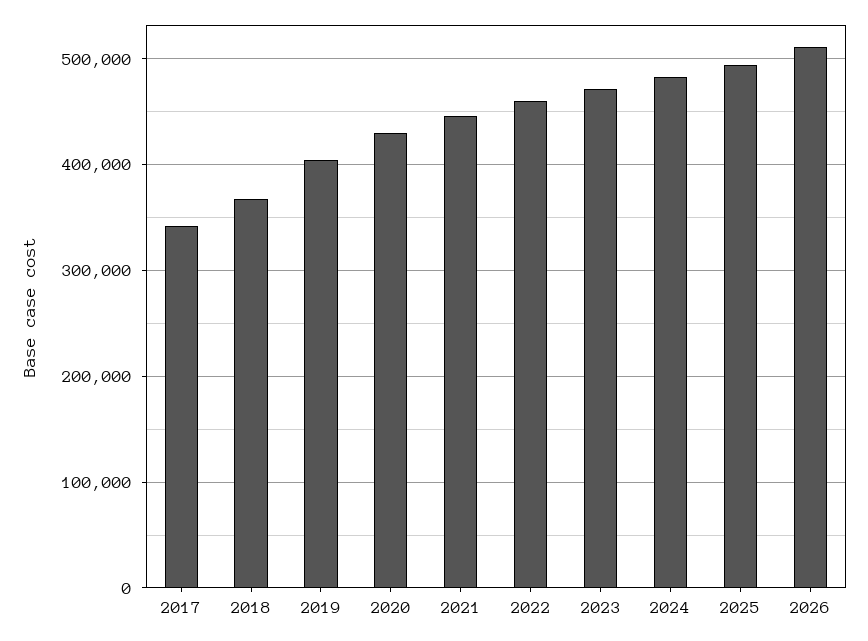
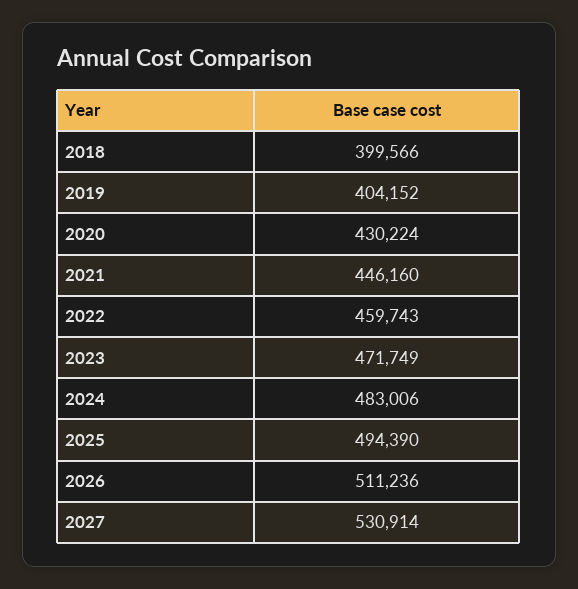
2017: 340000 -> none
2018: 370000 -> 399566
2027: none -> 530914

